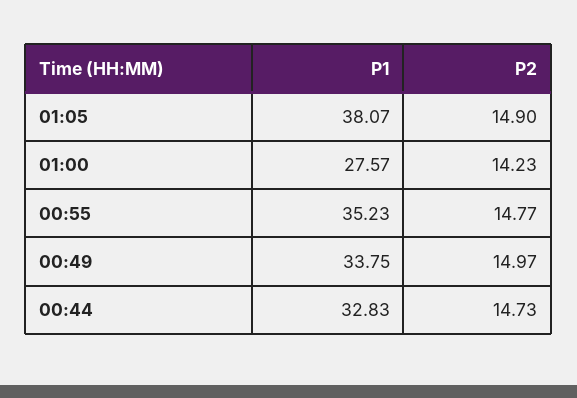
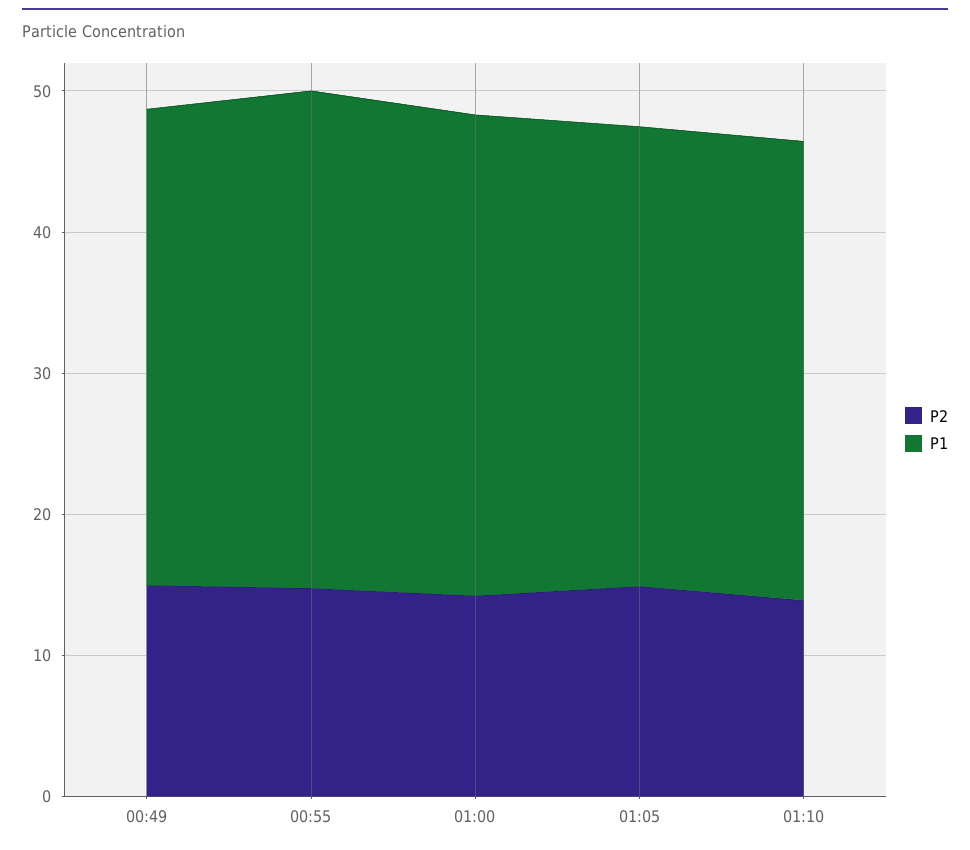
P1, 01:05: 38.07 -> 32
P1, 01:00: 27.57 -> 34
P1, 00:44: 32.83 -> none
P2, 00:44: 14.73 -> none
P2, 01:10: none -> 14
P1, 01:10: none -> 32

